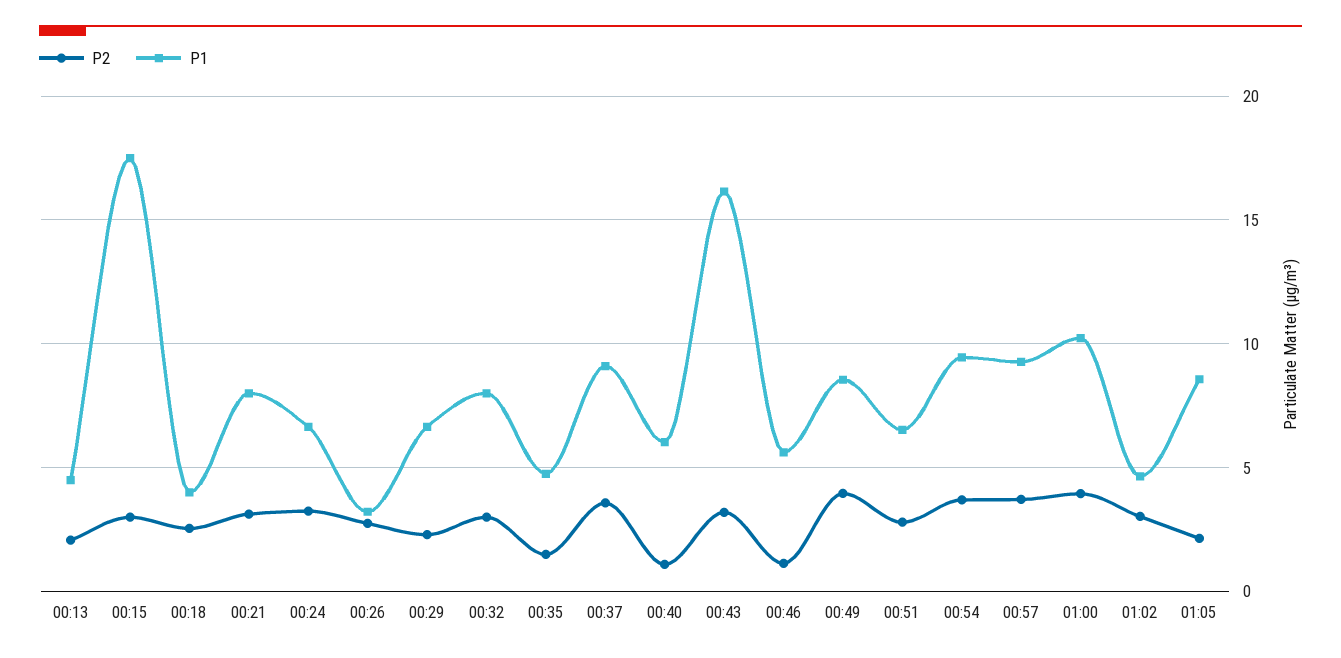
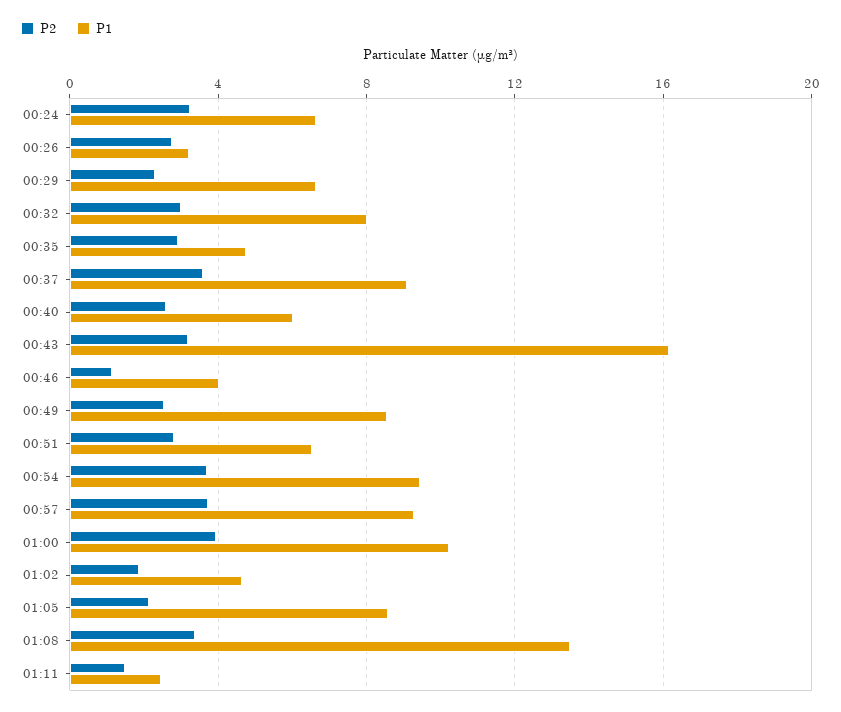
P2, 00:13: 2 -> none
P1, 00:13: 4.5 -> none
P2, 00:15: 3 -> none
P1, 00:15: 17.5 -> none
P2, 00:18: 2.5 -> none
P1, 00:18: 4 -> none
P2, 00:21: 3 -> none
P1, 00:21: 8 -> none
P2, 00:35: 1.5 -> 3
P2, 00:40: 1 -> 2.5
P1, 00:46: 5.5 -> 4
P2, 00:49: 4 -> 2.5
P2, 01:02: 3 -> 2
P2, 01:08: none -> 3.5
P1, 01:08: none -> 13.5
P2, 01:11: none -> 1.5
P1, 01:11: none -> 2.5

